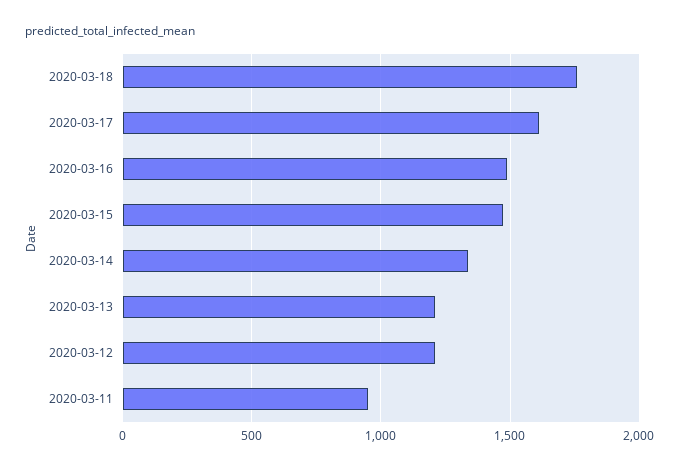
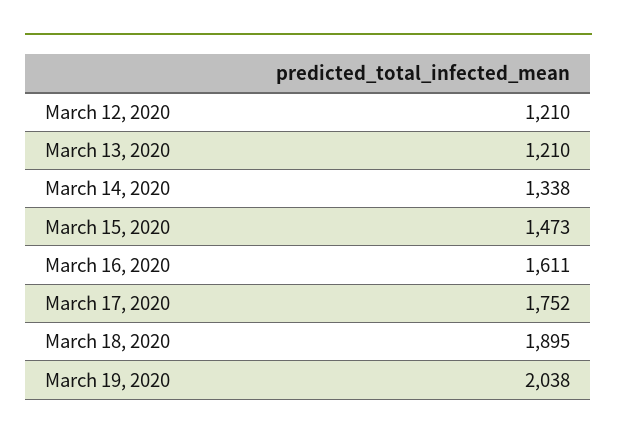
2020-03-18: 1750 -> 1895
2020-03-17: 1600 -> 1752
2020-03-16: 1500 -> 1611
2020-03-11: 950 -> none
March 19, 2020: none -> 2038

